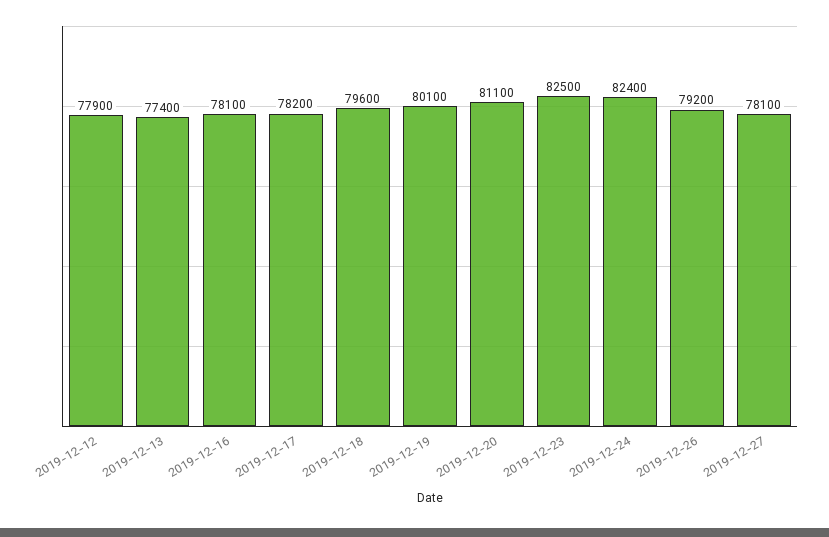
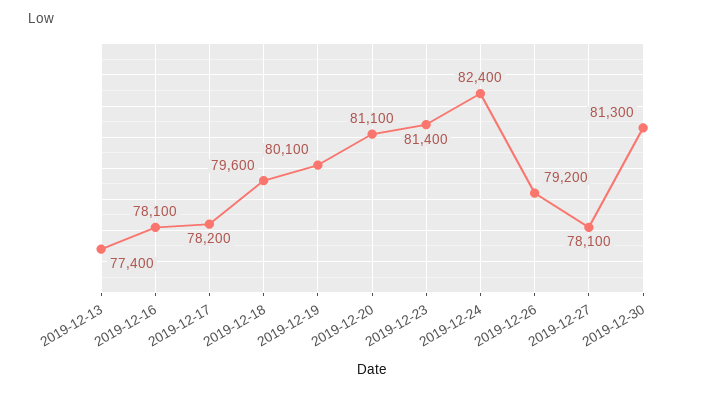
2019-12-12: 77900 -> none
2019-12-23: 82500 -> 81400
2019-12-30: none -> 81300

